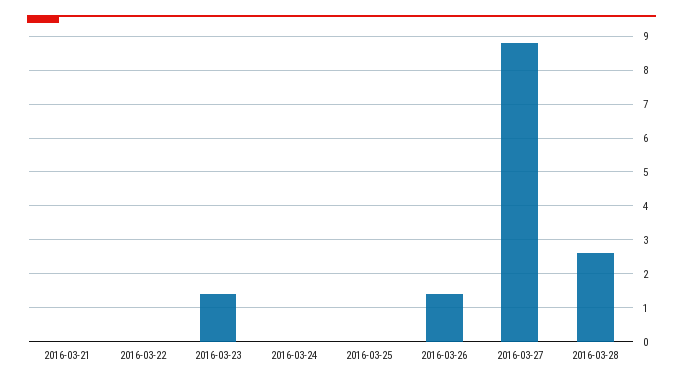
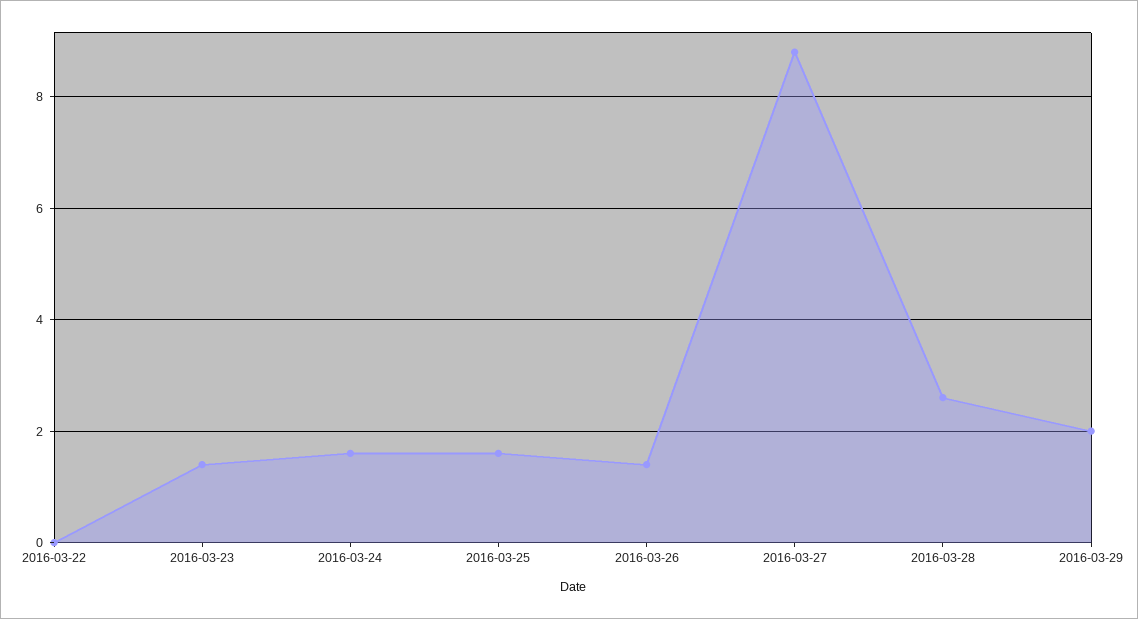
2016-03-21: 0 -> none
2016-03-24: 0 -> 1.5
2016-03-25: 0 -> 1.5
2016-03-29: none -> 2

